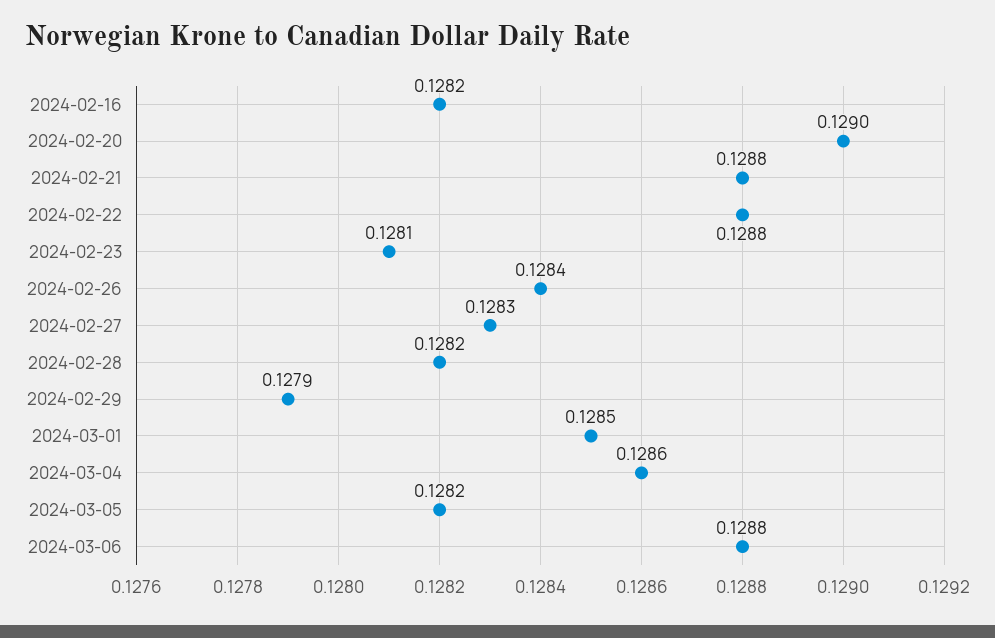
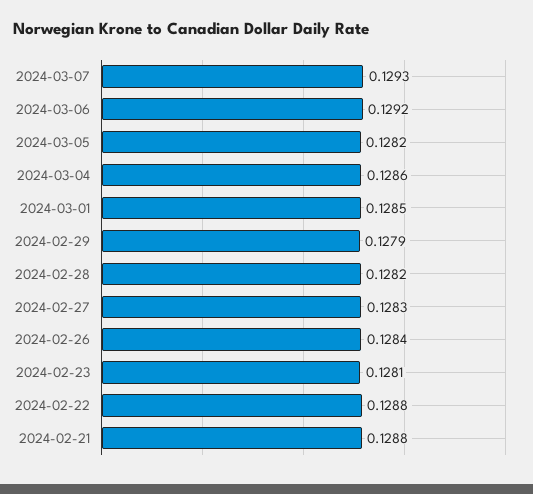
2024-02-16: 0.1282 -> none
2024-02-20: 0.129 -> none
2024-03-06: 0.1288 -> 0.1292
2024-03-07: none -> 0.1293

